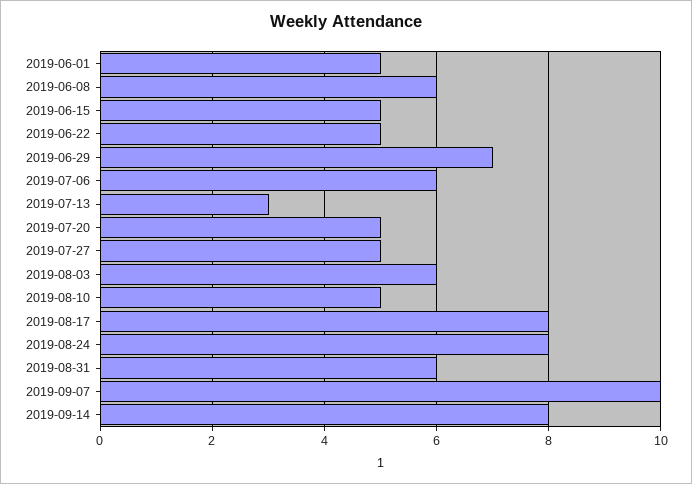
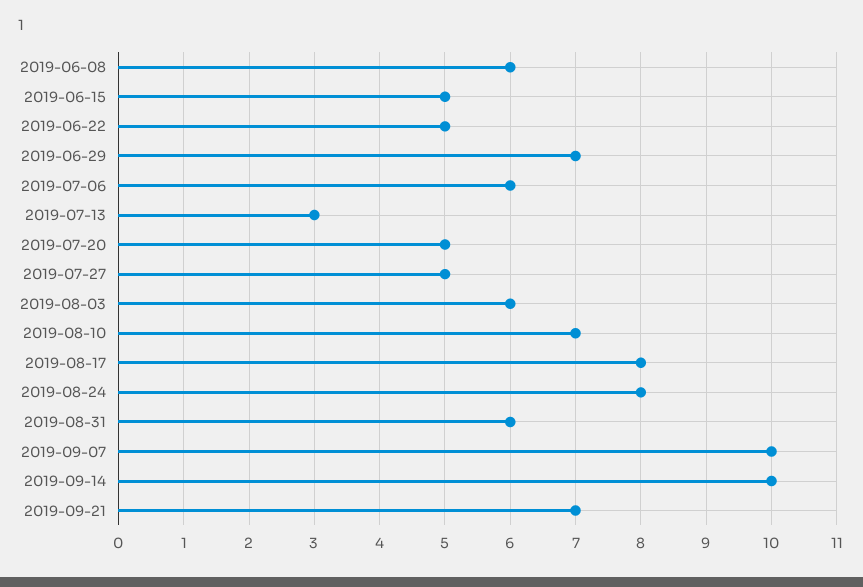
2019-06-01: 5 -> none
2019-08-10: 5 -> 7
2019-09-14: 8 -> 10
2019-09-21: none -> 7

